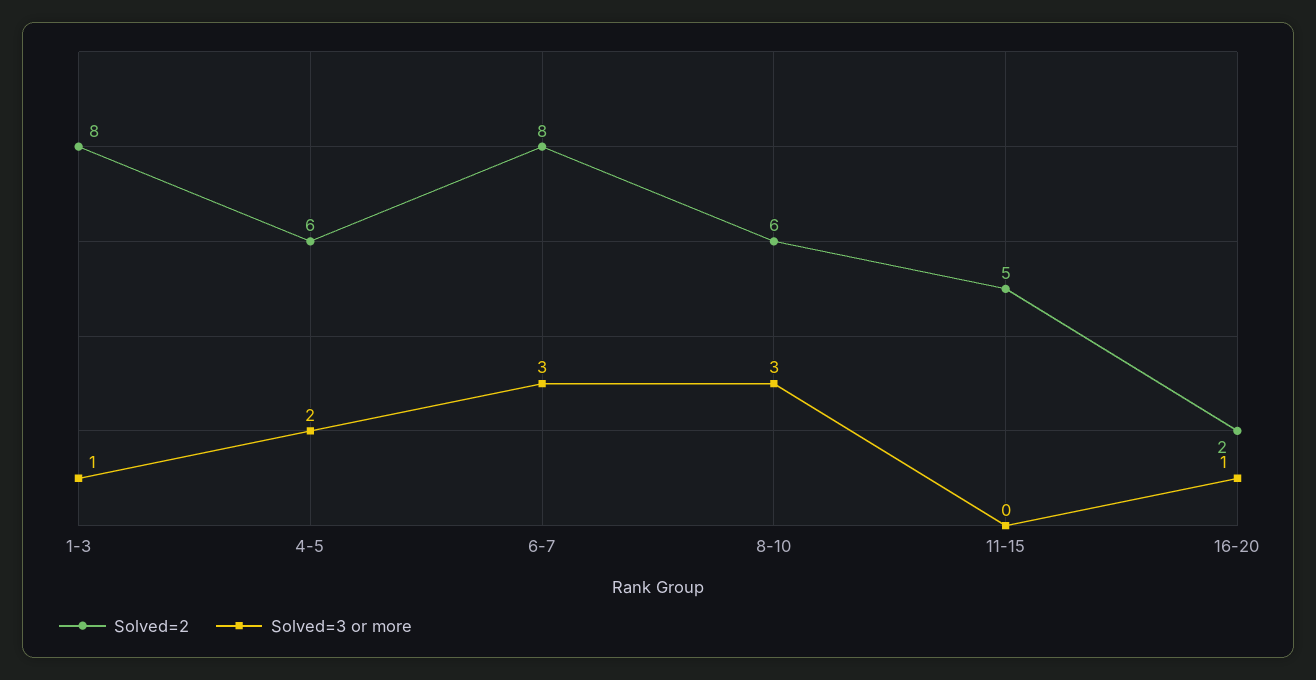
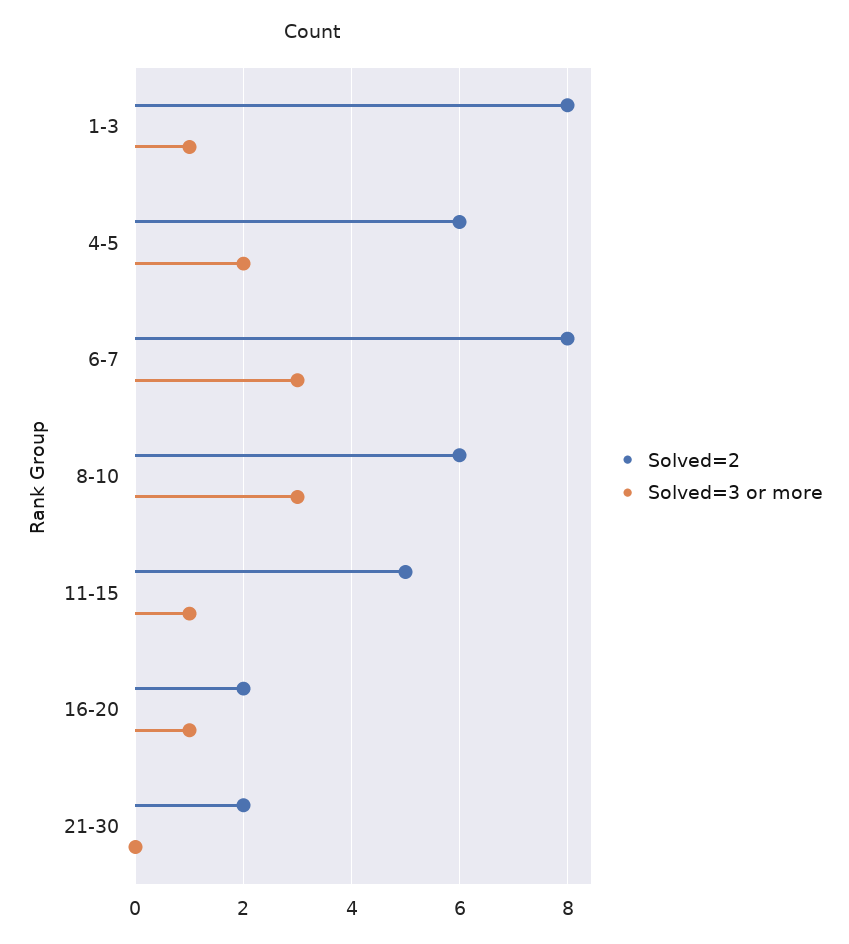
Solved=3 or more, 11-15: 0 -> 1
Solved=2, 21-30: none -> 2
Solved=3 or more, 21-30: none -> 0

